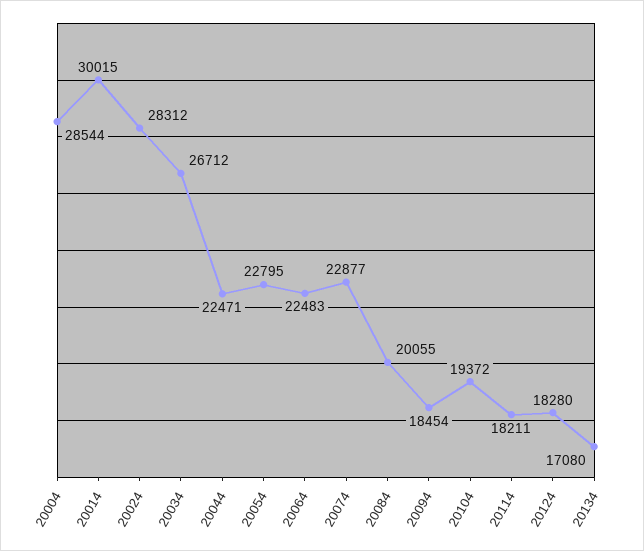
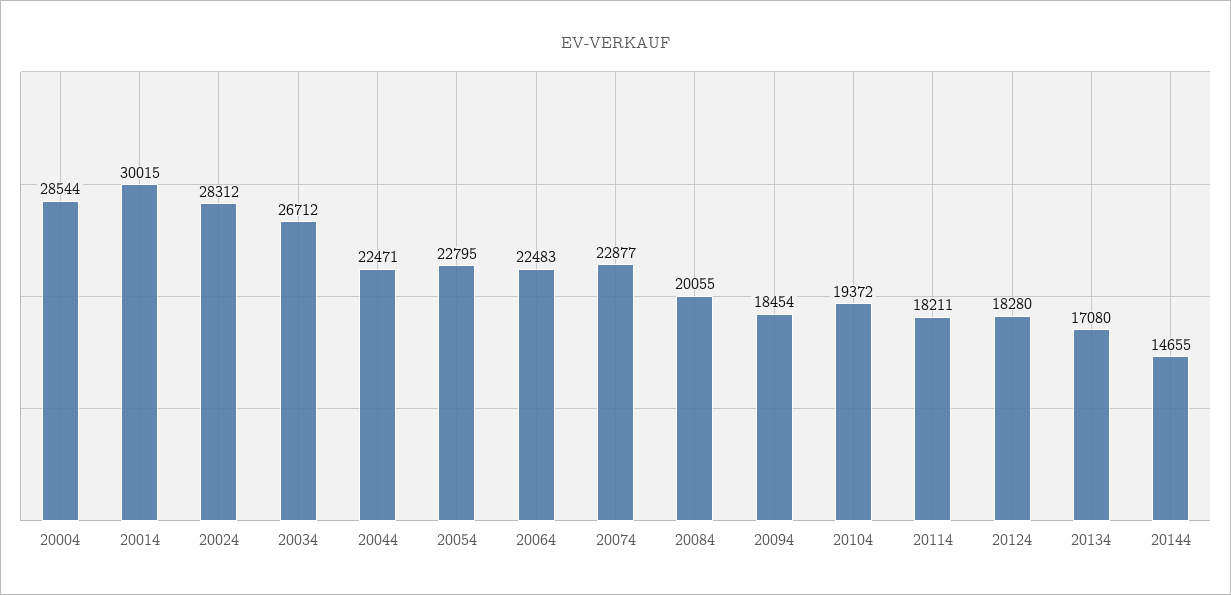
20144: none -> 14655

